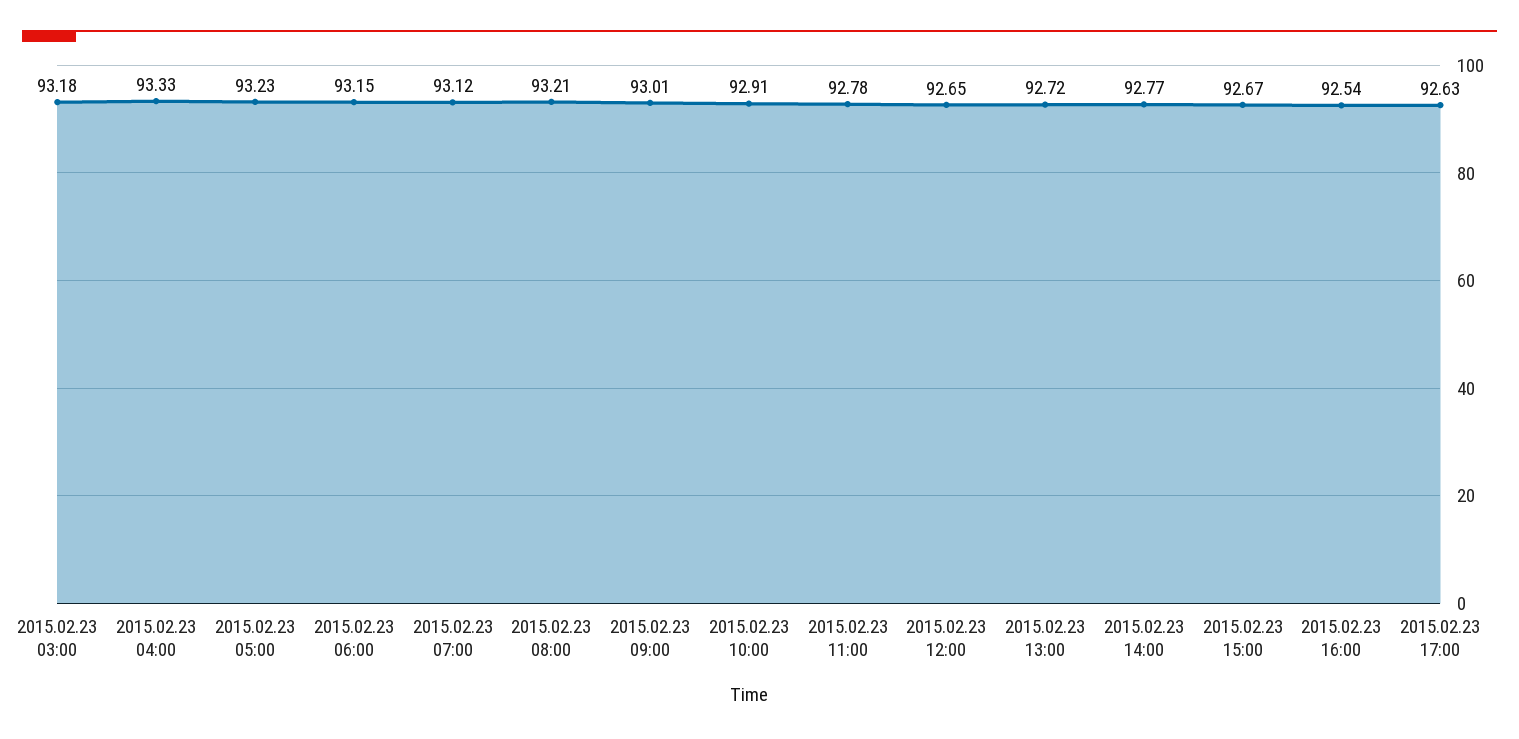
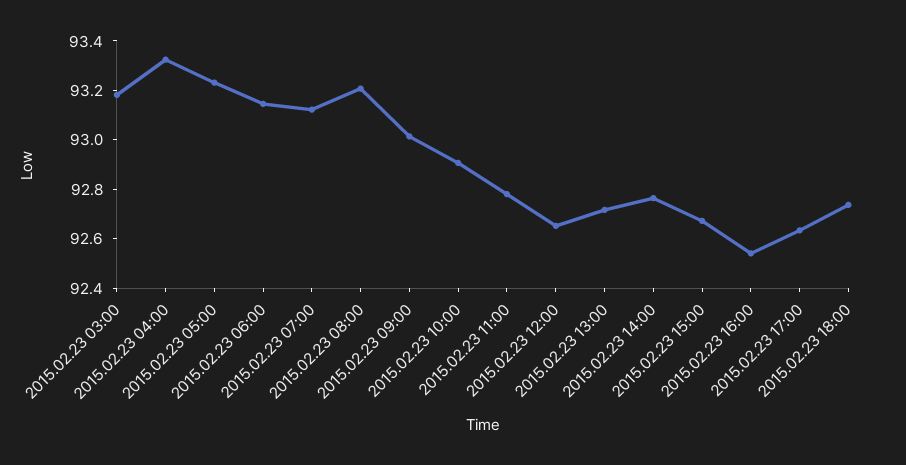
2015.02.23 18:00: none -> 92.75

